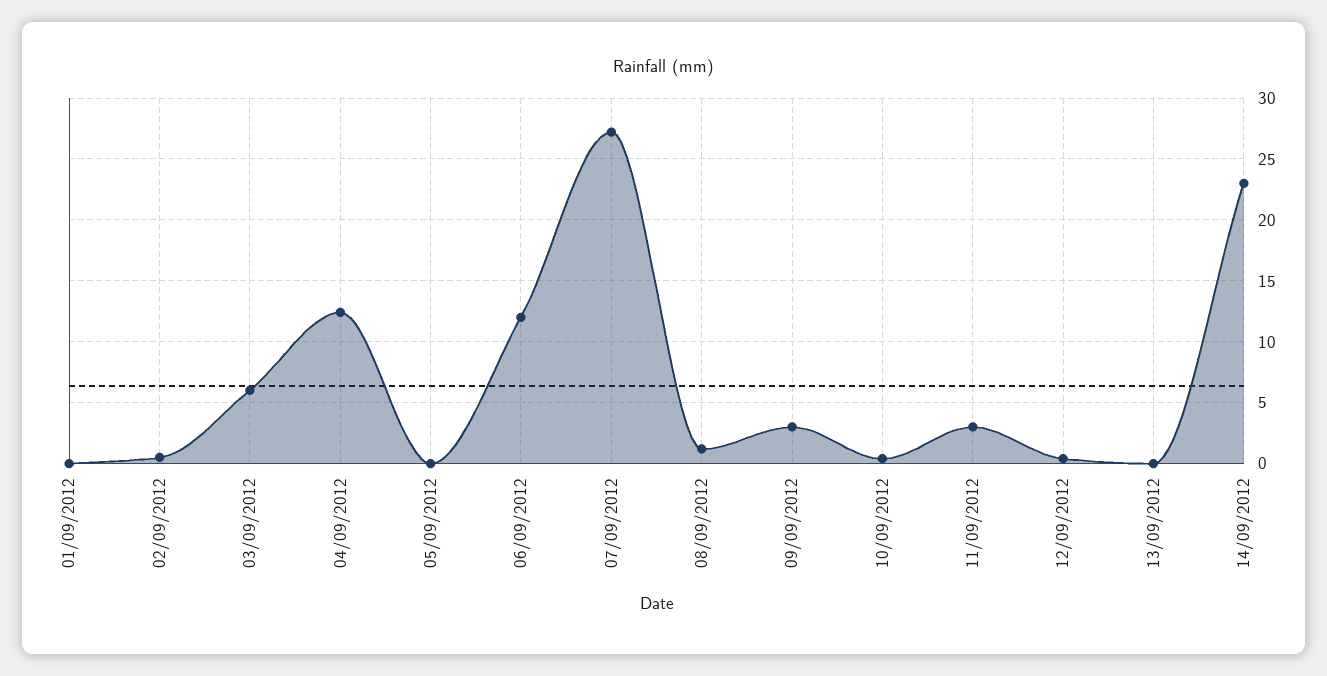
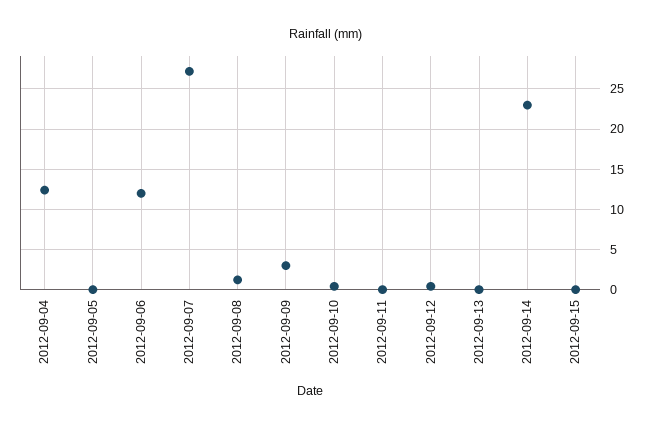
01/09/2012: 0 -> none
02/09/2012: 0.5 -> none
03/09/2012: 6 -> none
11/09/2012: 3 -> 0
2012-09-15: none -> 0

